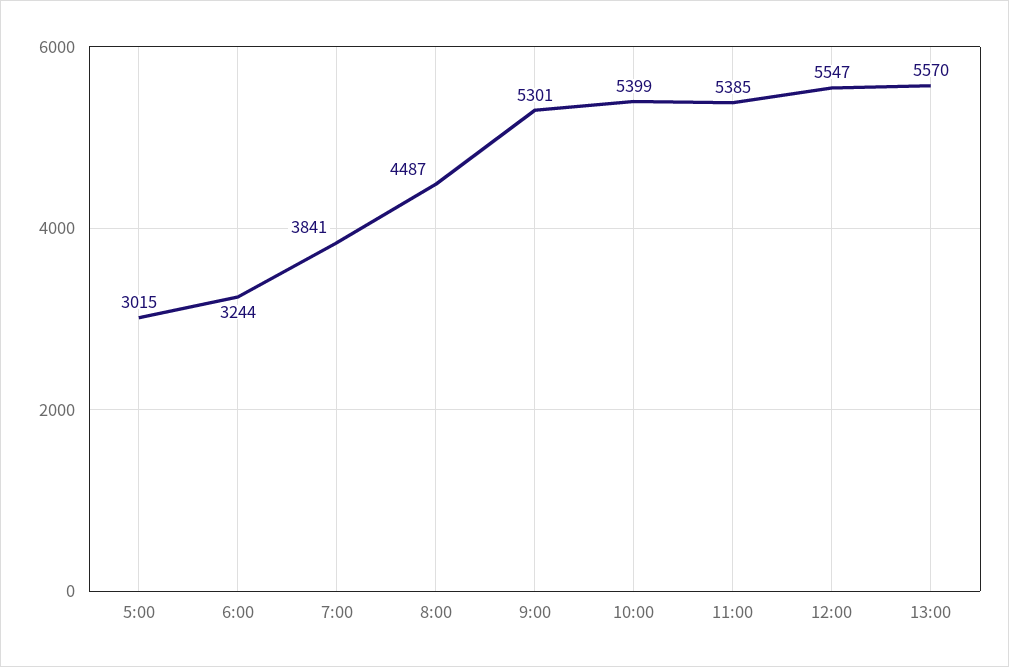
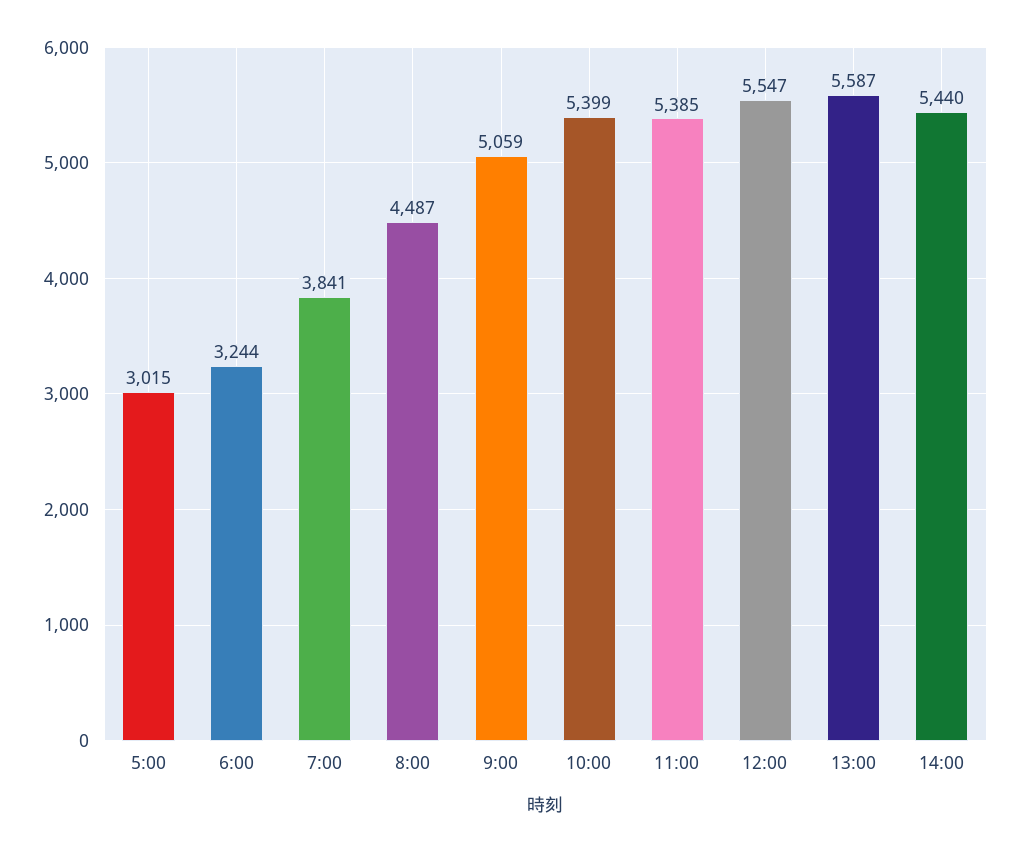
9:00: 5301 -> 5059
13:00: 5570 -> 5587
14:00: none -> 5440

